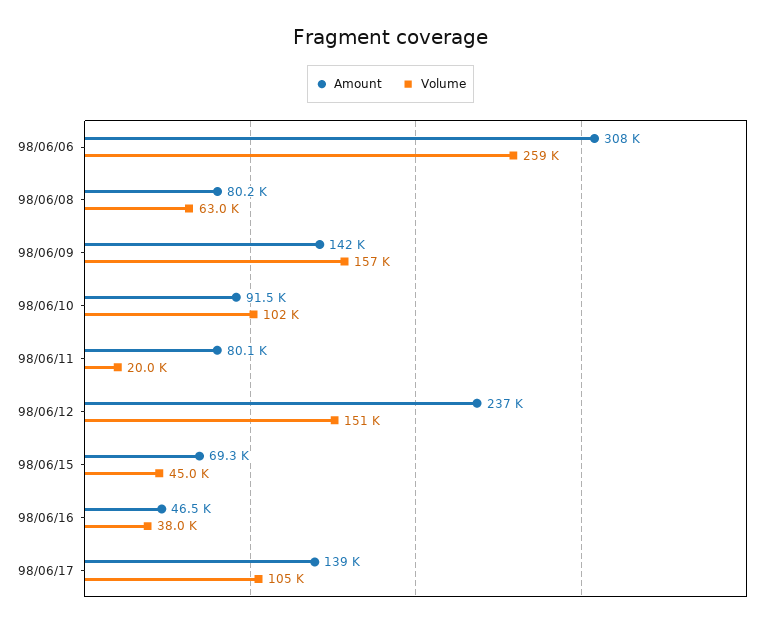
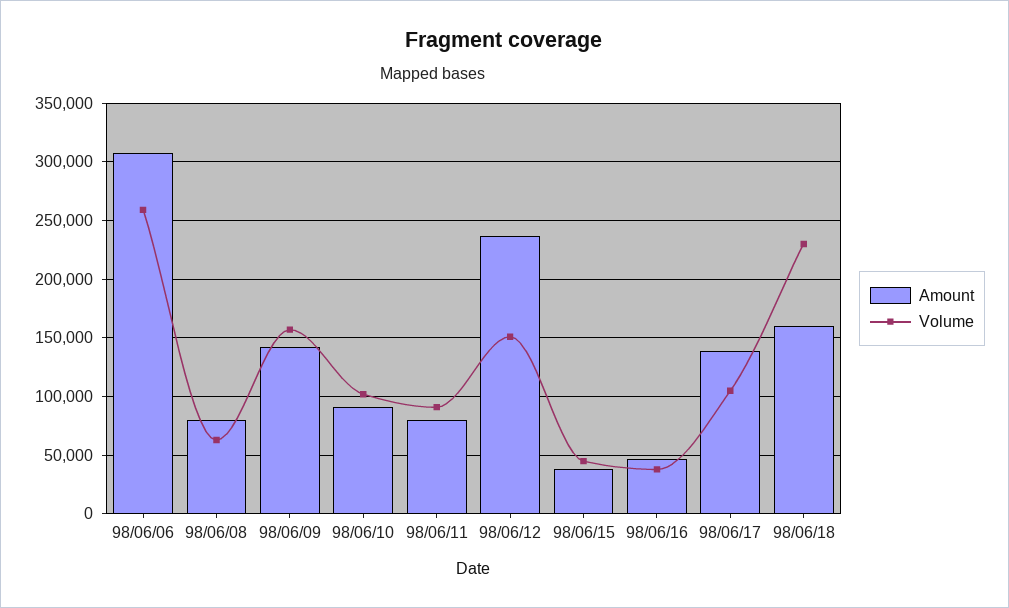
Volume, 98/06/11: 20000 -> 90000
Amount, 98/06/15: 69300 -> 40000
Amount, 98/06/18: none -> 160000
Volume, 98/06/18: none -> 230000

